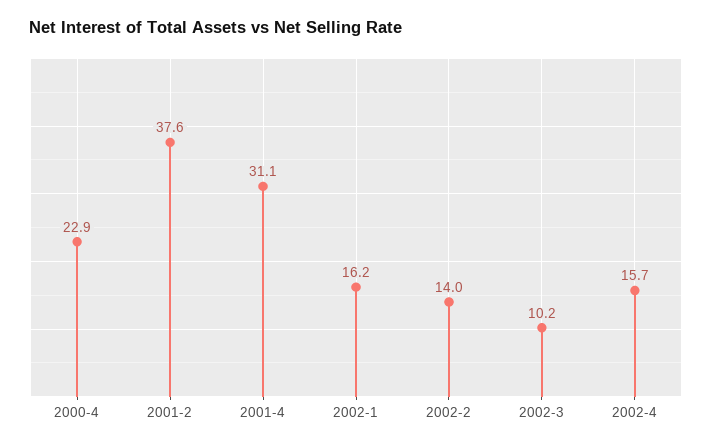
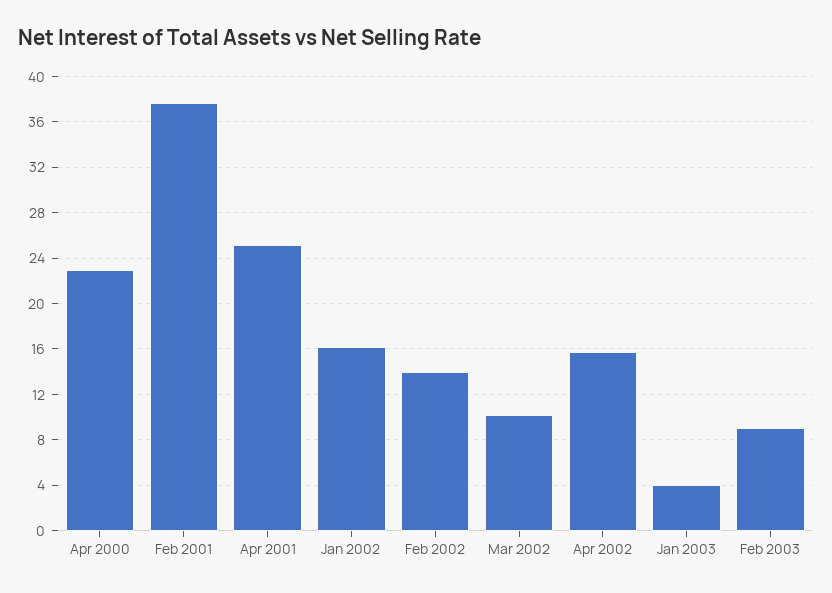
2001-4: 31.1 -> 25
Jan 2003: none -> 4
Feb 2003: none -> 9

